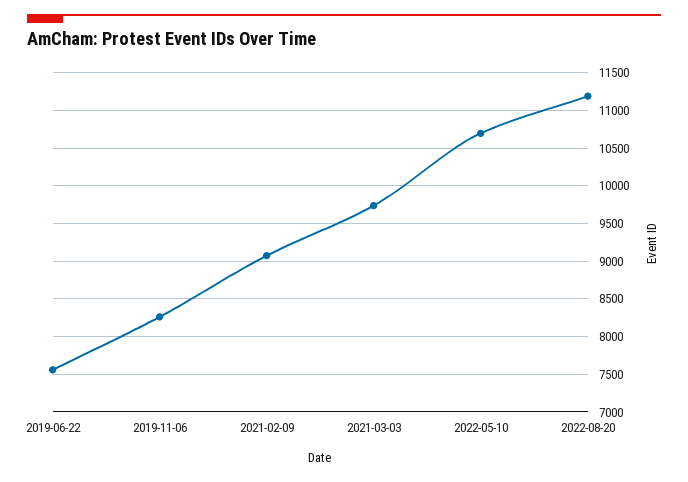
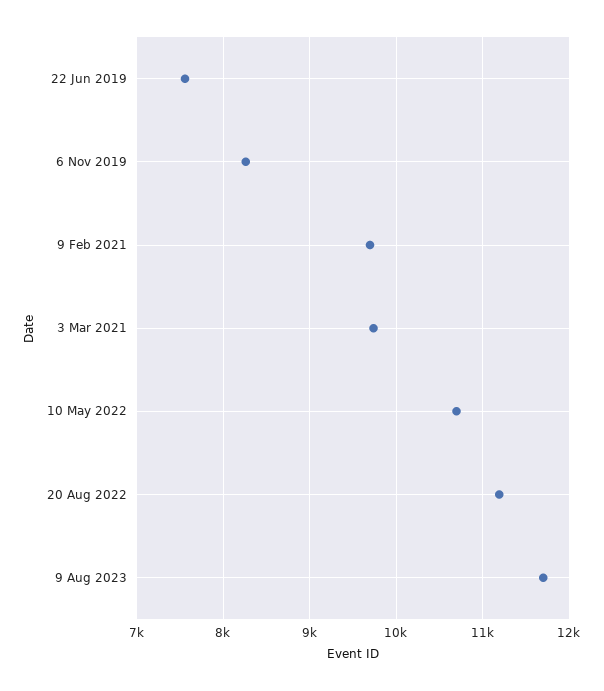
2021-02-09: 9100 -> 9700
9 Aug 2023: none -> 11700

